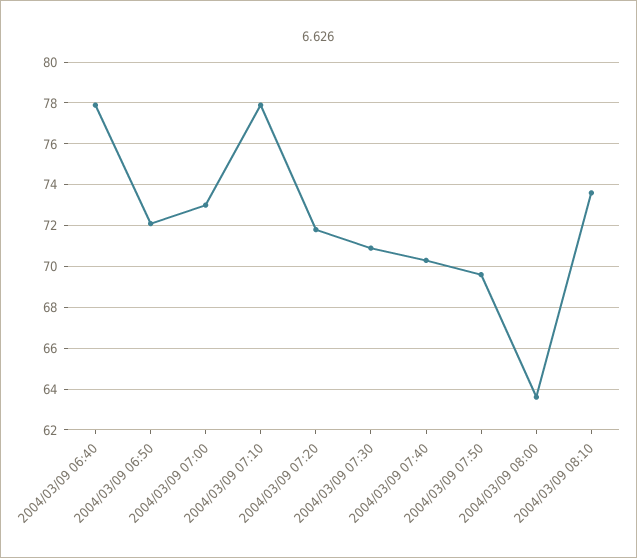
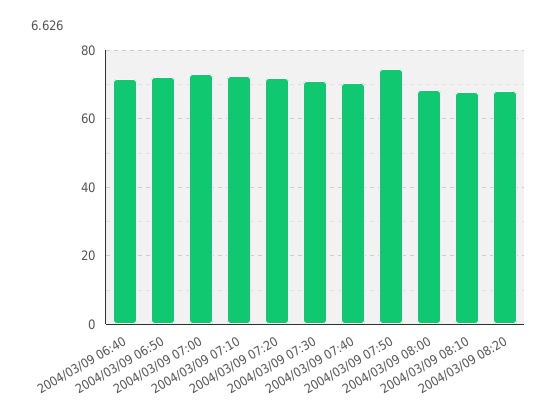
2004/03/09 06:40: 78 -> 72
2004/03/09 07:10: 78 -> 72
2004/03/09 07:50: 69.5 -> 74
2004/03/09 08:00: 63.5 -> 68
2004/03/09 08:10: 73.5 -> 68
2004/03/09 08:20: none -> 68

